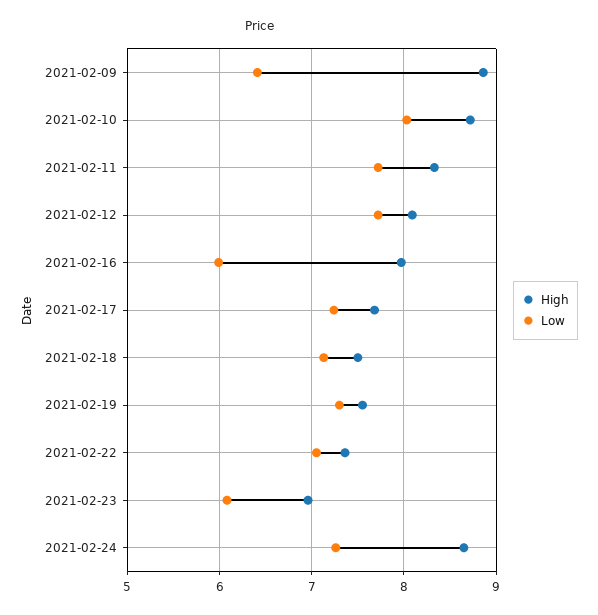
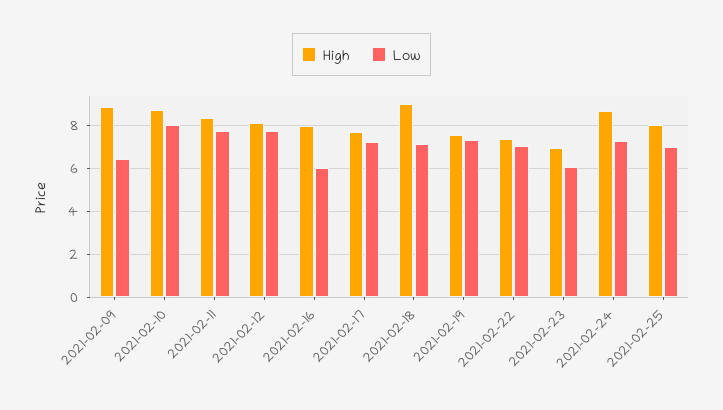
High, 2021-02-18: 7.5 -> 9
High, 2021-02-25: none -> 8
Low, 2021-02-25: none -> 7

